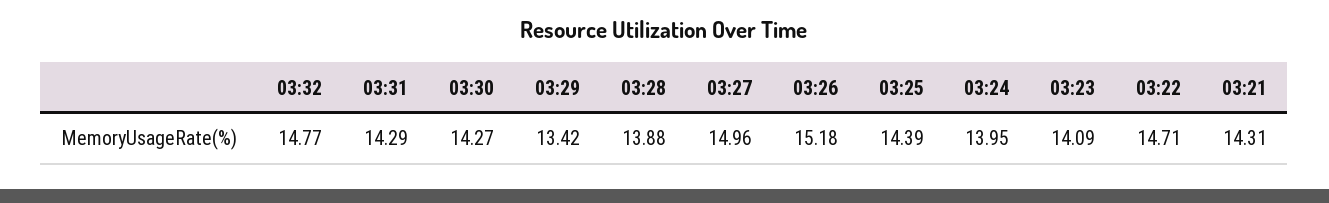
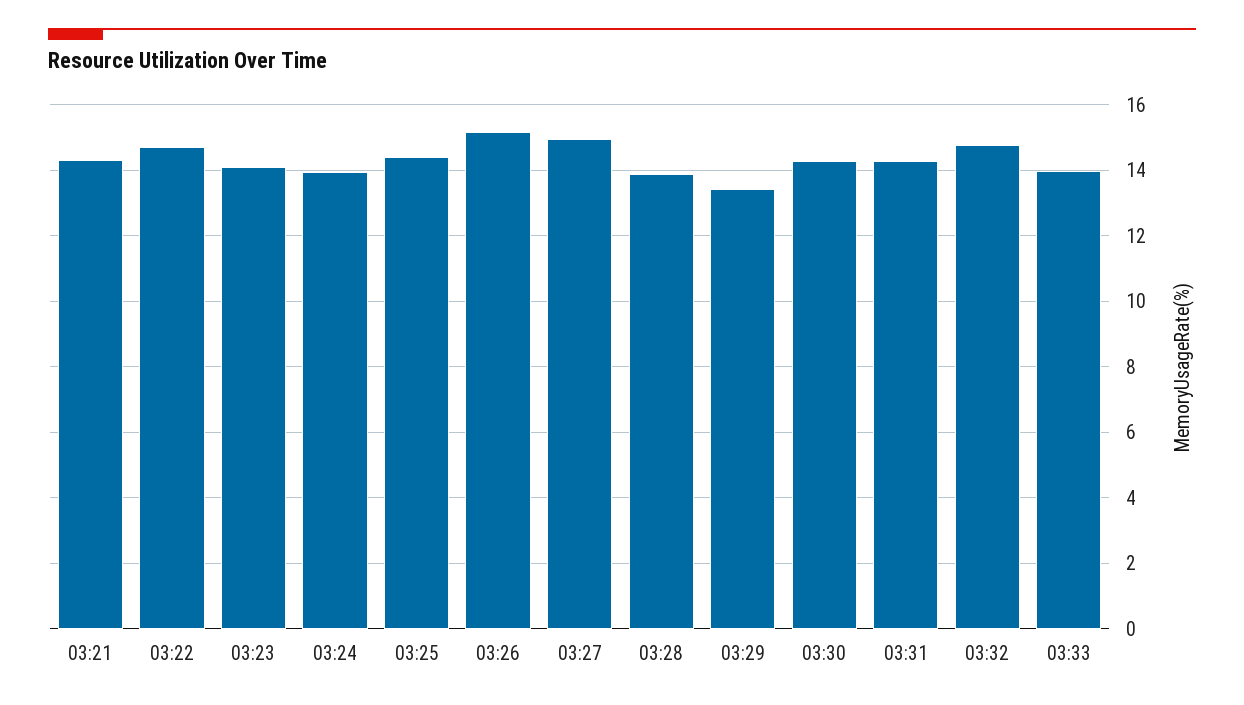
03:33: none -> 14

